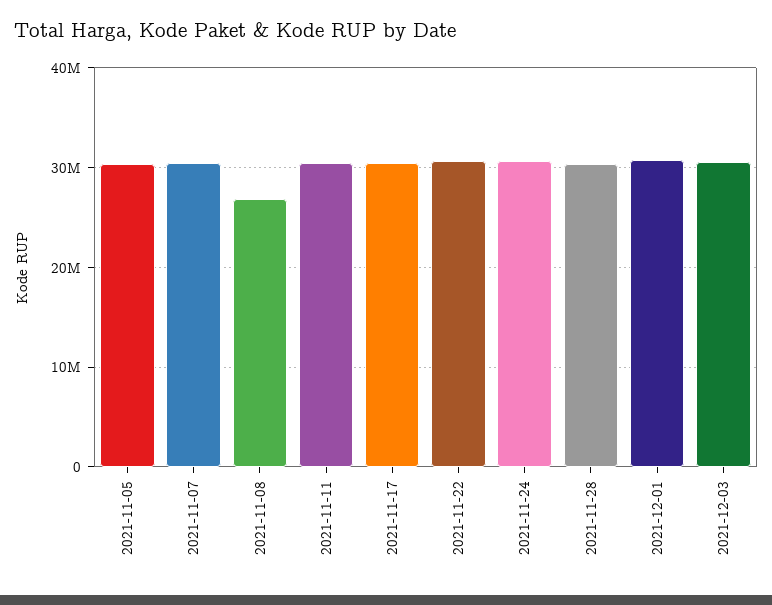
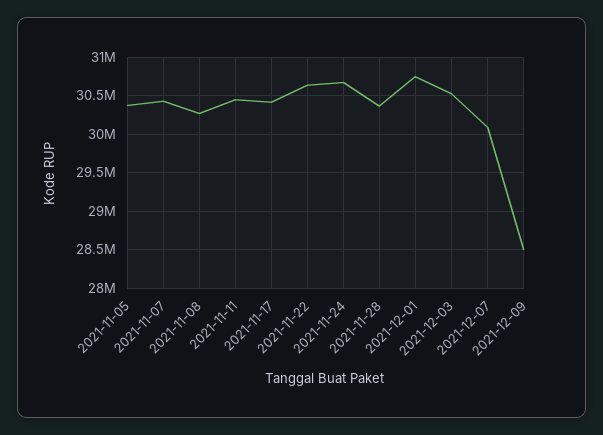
2021-11-08: 27000000 -> 30300000
2021-12-07: none -> 30100000
2021-12-09: none -> 28500000

